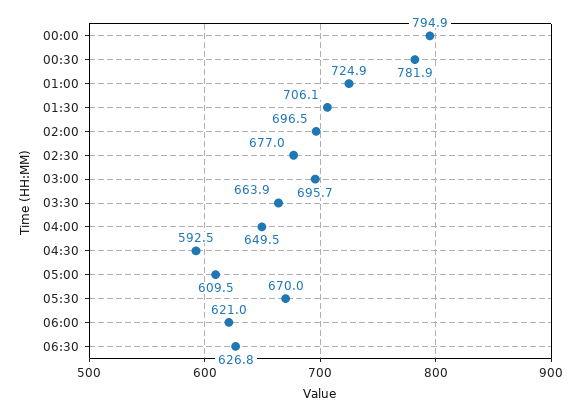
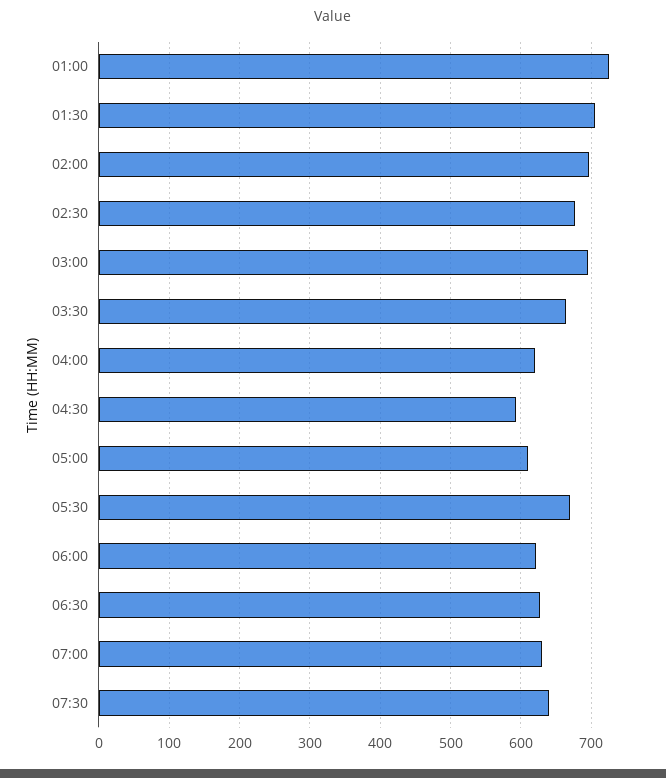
00:00: 794.9 -> none
00:30: 781.9 -> none
04:00: 649.5 -> 620
07:00: none -> 630
07:30: none -> 640

